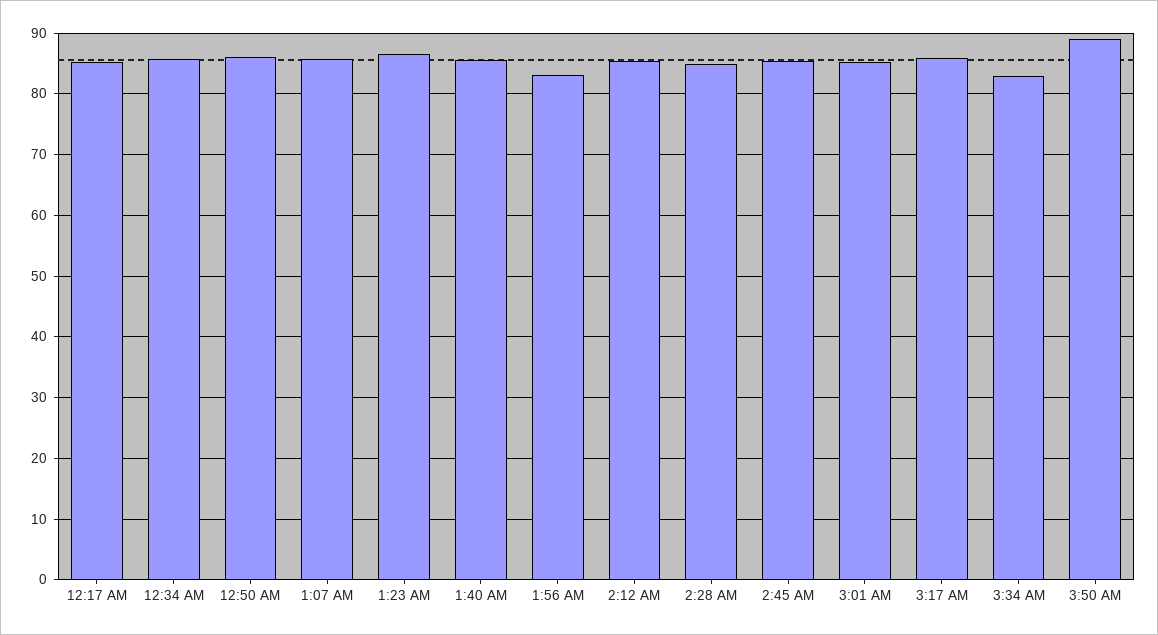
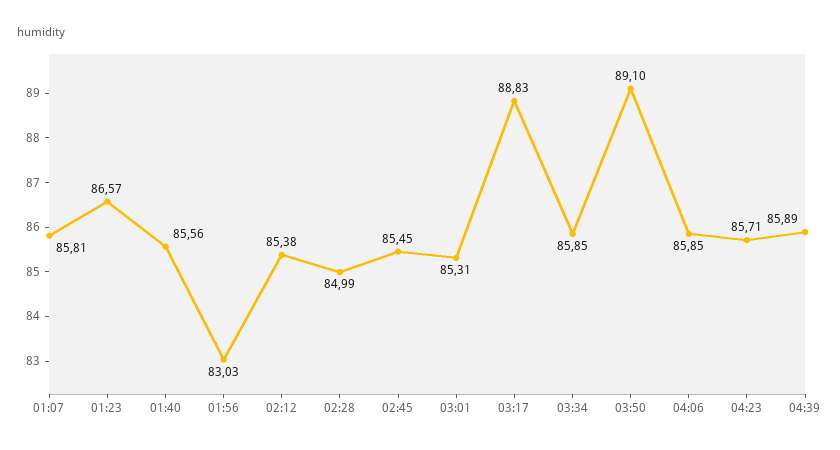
12:17 AM: 85 -> none
12:34 AM: 86 -> none
12:50 AM: 86 -> none
3:17 AM: 86 -> 88.83
3:34 AM: 83 -> 85.85
04:06: none -> 85.85
04:23: none -> 85.71
04:39: none -> 85.89

